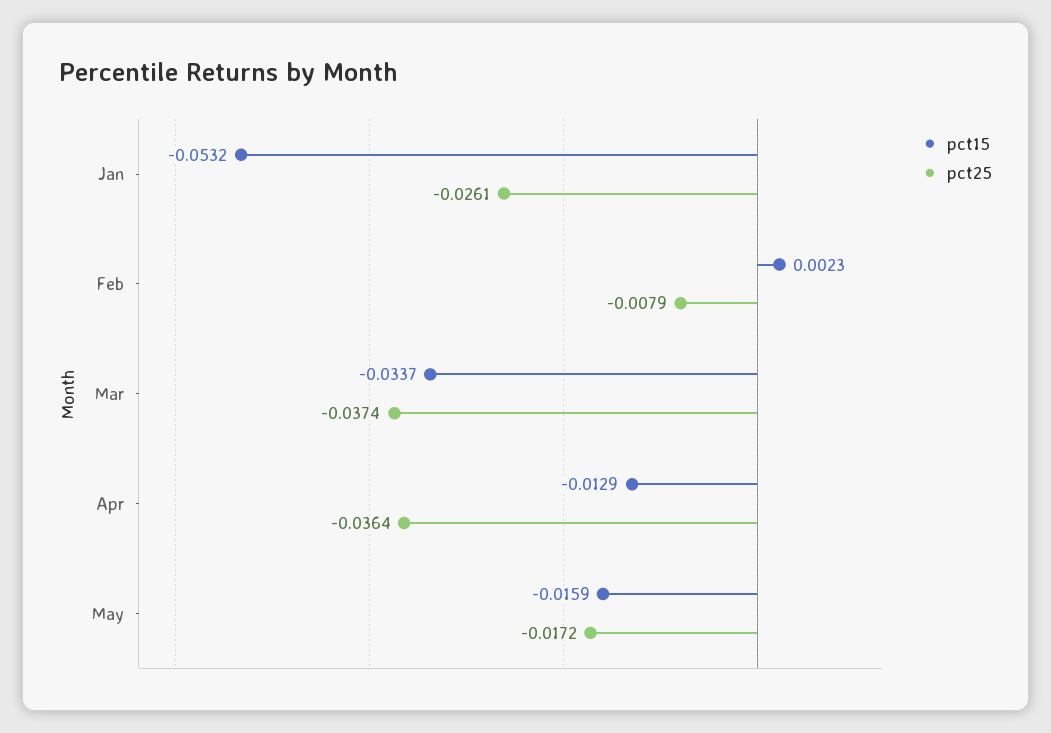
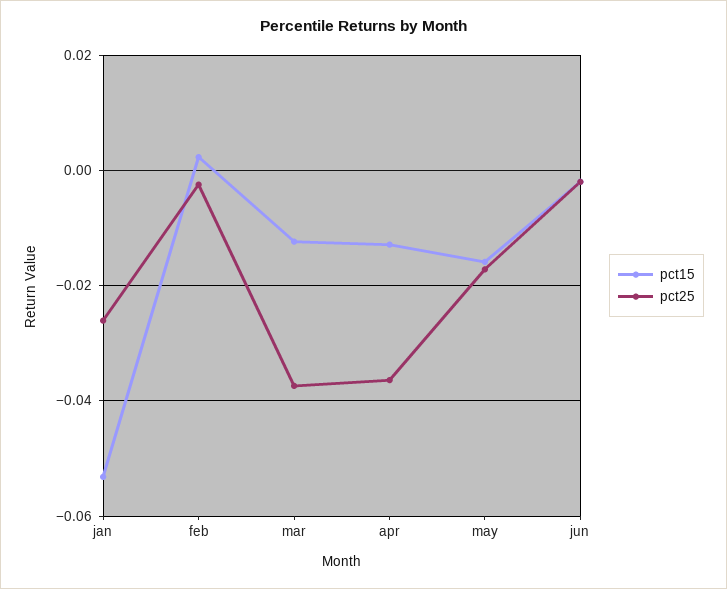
pct25, Feb: -0.0079 -> -0.002
pct15, Mar: -0.0337 -> -0.012
pct15, jun: none -> -0.002
pct25, jun: none -> -0.002

